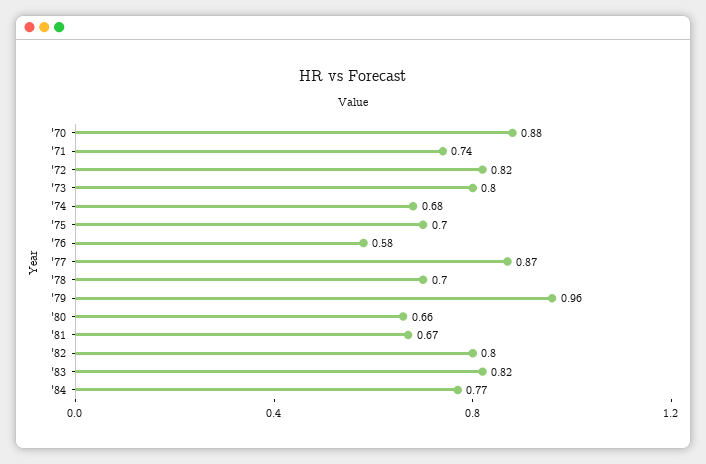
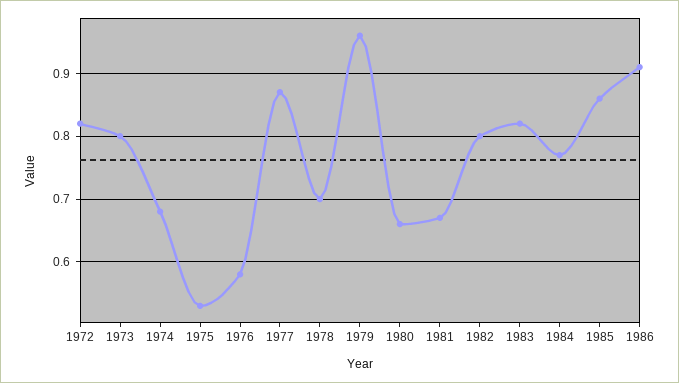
'70: 0.88 -> none
'71: 0.74 -> none
'75: 0.7 -> 0.53
1985: none -> 0.86
1986: none -> 0.91

